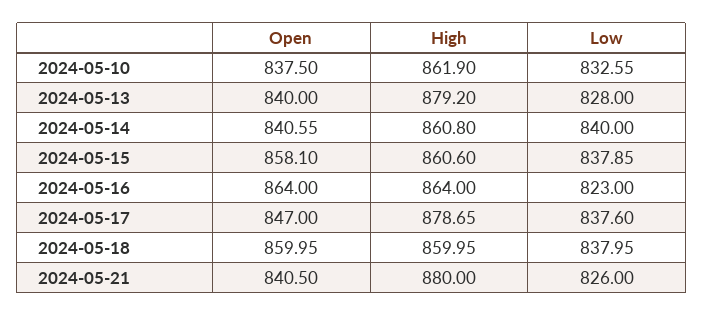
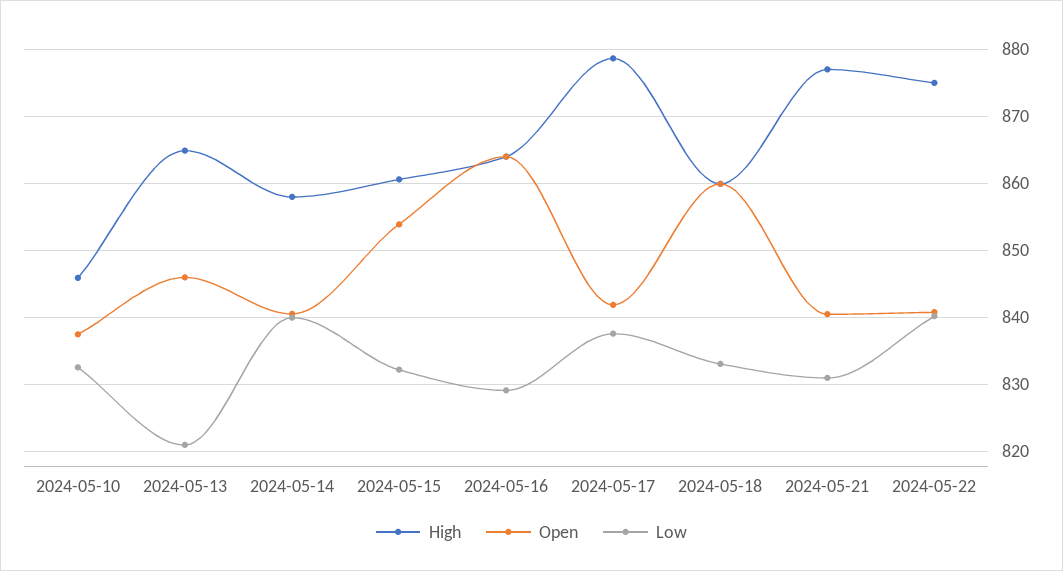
High, 2024-05-10: 861.9 -> 846
Open, 2024-05-13: 840 -> 846
High, 2024-05-13: 879.2 -> 865
Low, 2024-05-13: 828 -> 821
High, 2024-05-14: 860.8 -> 858
Open, 2024-05-15: 858.1 -> 854
Low, 2024-05-15: 837.85 -> 832
Low, 2024-05-16: 823 -> 829
Open, 2024-05-17: 847 -> 842
Low, 2024-05-18: 837.95 -> 833
High, 2024-05-21: 880 -> 877
Low, 2024-05-21: 826 -> 831
High, 2024-05-22: none -> 875
Open, 2024-05-22: none -> 841
Low, 2024-05-22: none -> 840

